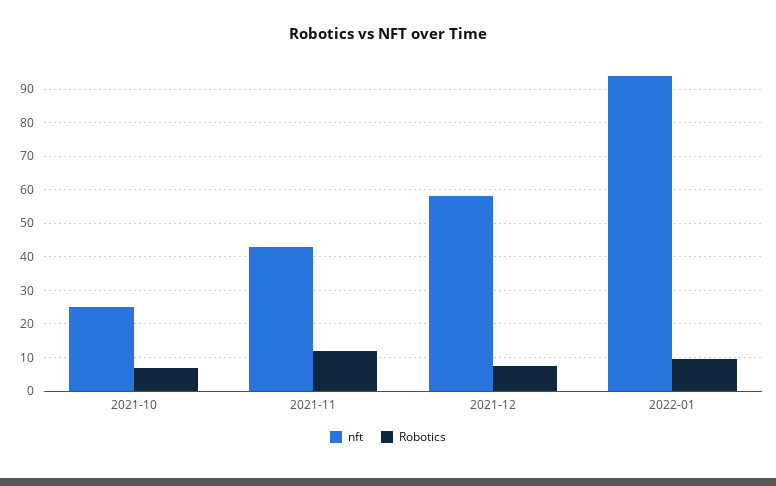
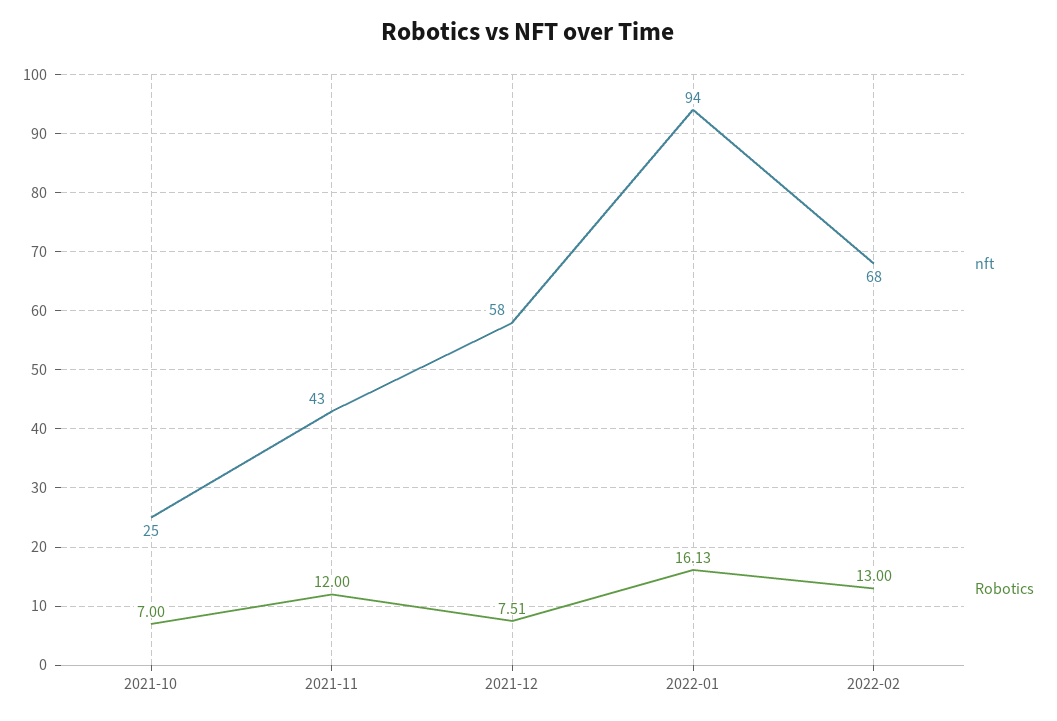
Robotics, 2022-01: 10 -> 16.13
nft, 2022-02: none -> 68
Robotics, 2022-02: none -> 13

